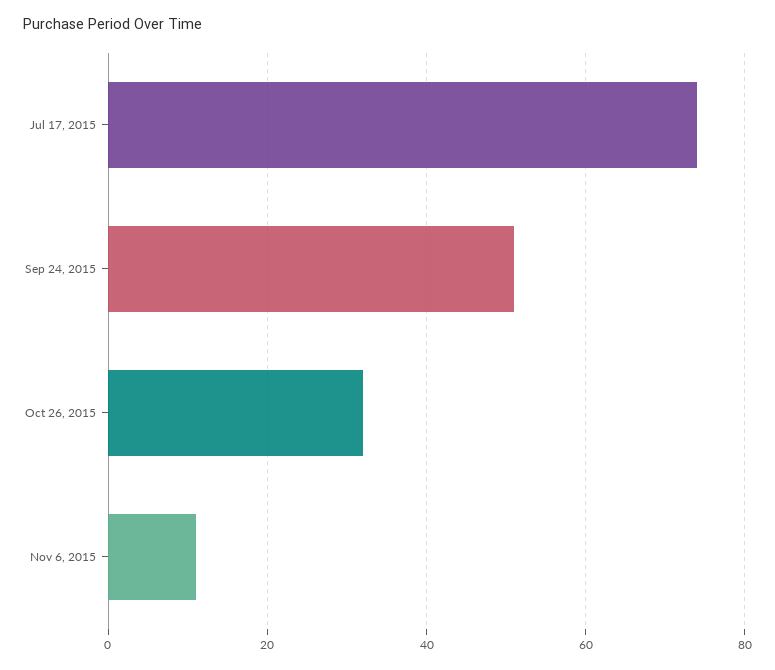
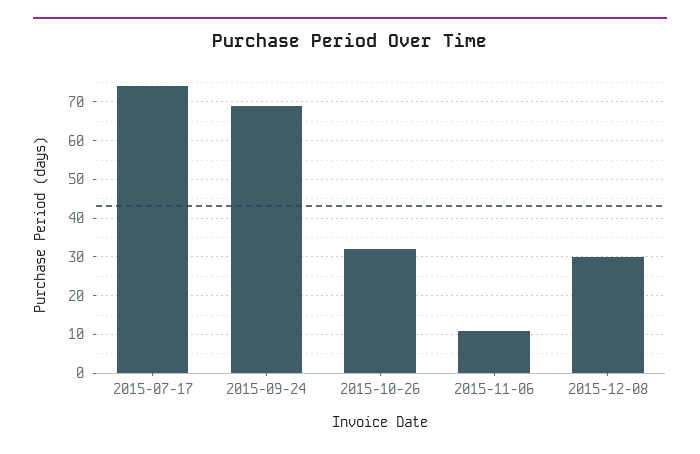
Sep 24, 2015: 50 -> 70
2015-12-08: none -> 30

